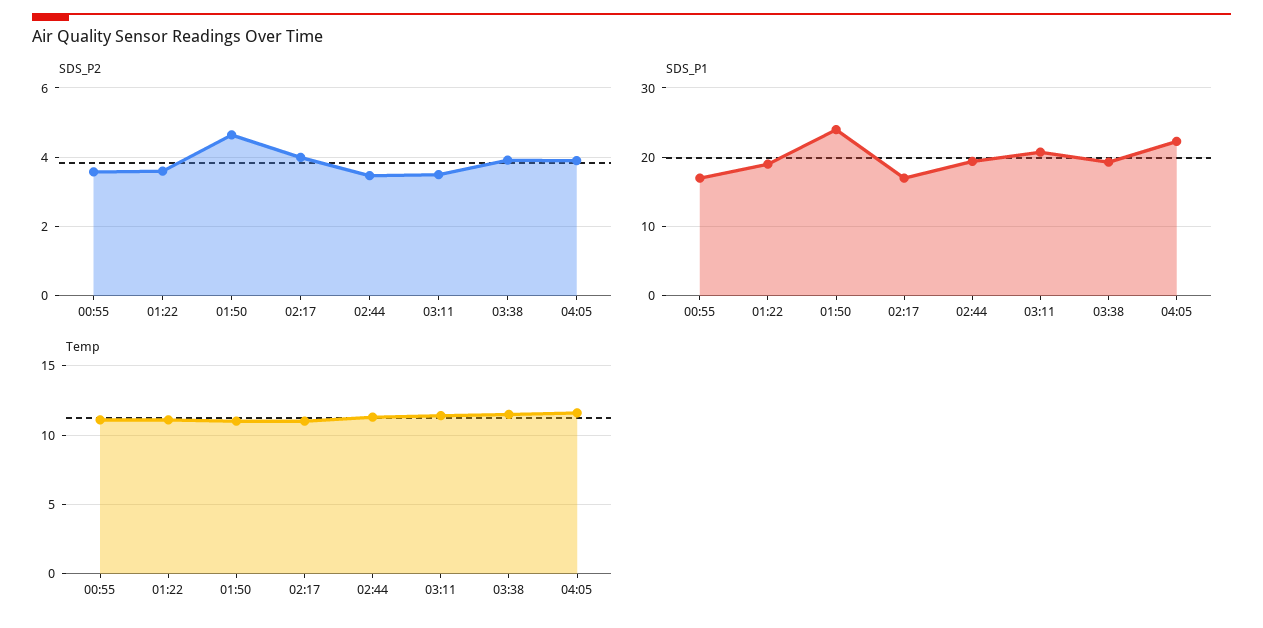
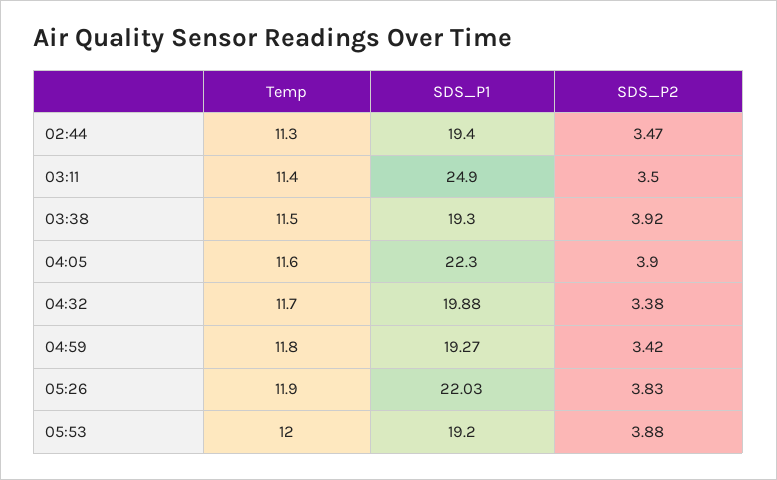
SDS_P2, 00:55: 3.6 -> none
SDS_P2, 01:22: 3.6 -> none
SDS_P2, 01:50: 4.6 -> none
SDS_P2, 02:17: 4 -> none
SDS_P1, 00:55: 17 -> none
SDS_P1, 01:22: 19 -> none
SDS_P1, 01:50: 24 -> none
SDS_P1, 02:17: 17 -> none
SDS_P1, 03:11: 21 -> 24.9
Temp, 00:55: 11 -> none
Temp, 01:22: 11 -> none
Temp, 01:50: 11 -> none
Temp, 02:17: 11 -> none
Temp, 04:32: none -> 11.7
SDS_P1, 04:32: none -> 19.88
SDS_P2, 04:32: none -> 3.38
Temp, 04:59: none -> 11.8
SDS_P1, 04:59: none -> 19.27
SDS_P2, 04:59: none -> 3.42
Temp, 05:26: none -> 11.9
SDS_P1, 05:26: none -> 22.03
SDS_P2, 05:26: none -> 3.83
Temp, 05:53: none -> 12
SDS_P1, 05:53: none -> 19.2
SDS_P2, 05:53: none -> 3.88

